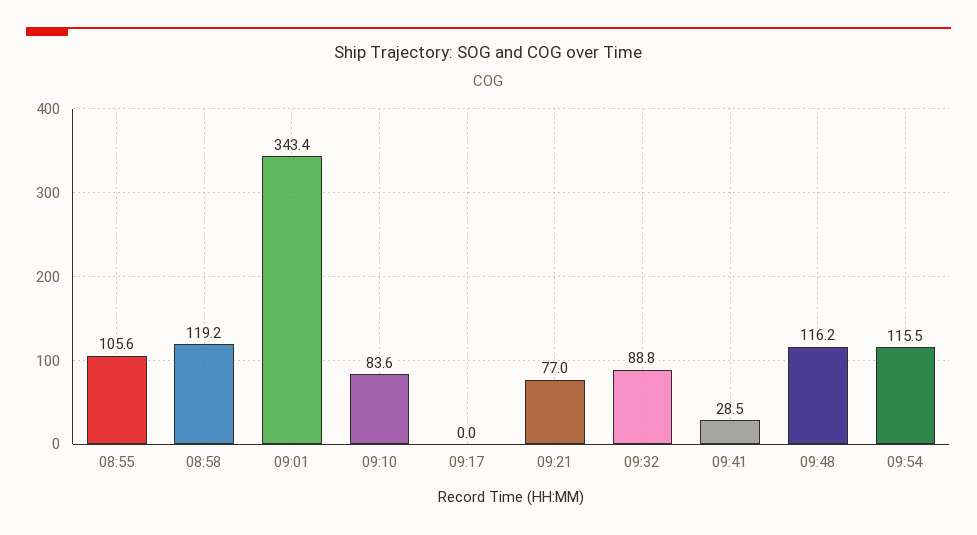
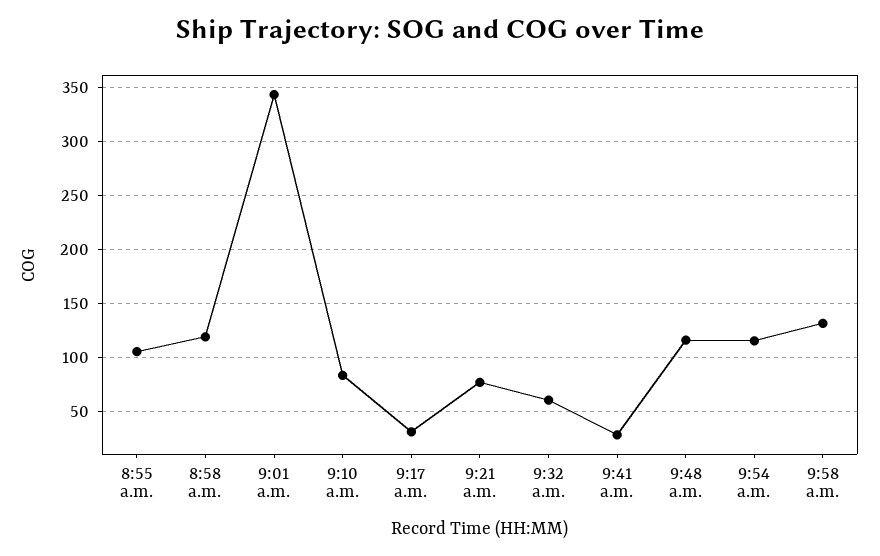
09:17: 0 -> 30
09:32: 88.8 -> 60
9:58 a.m.: none -> 130

